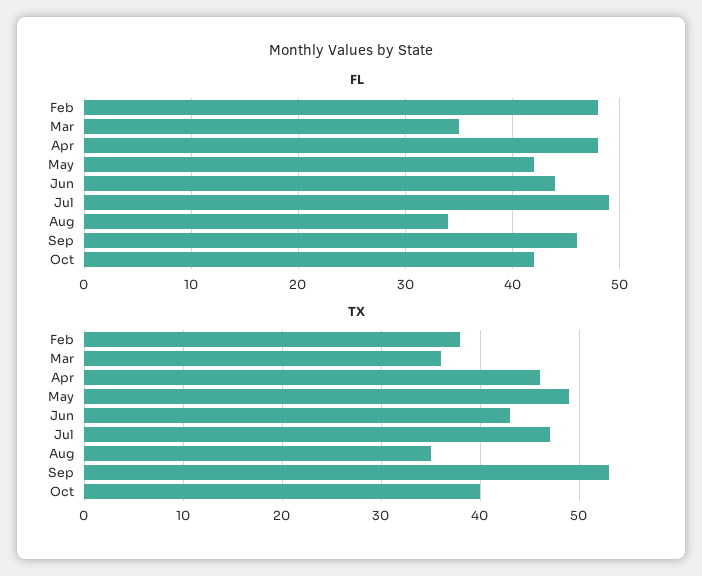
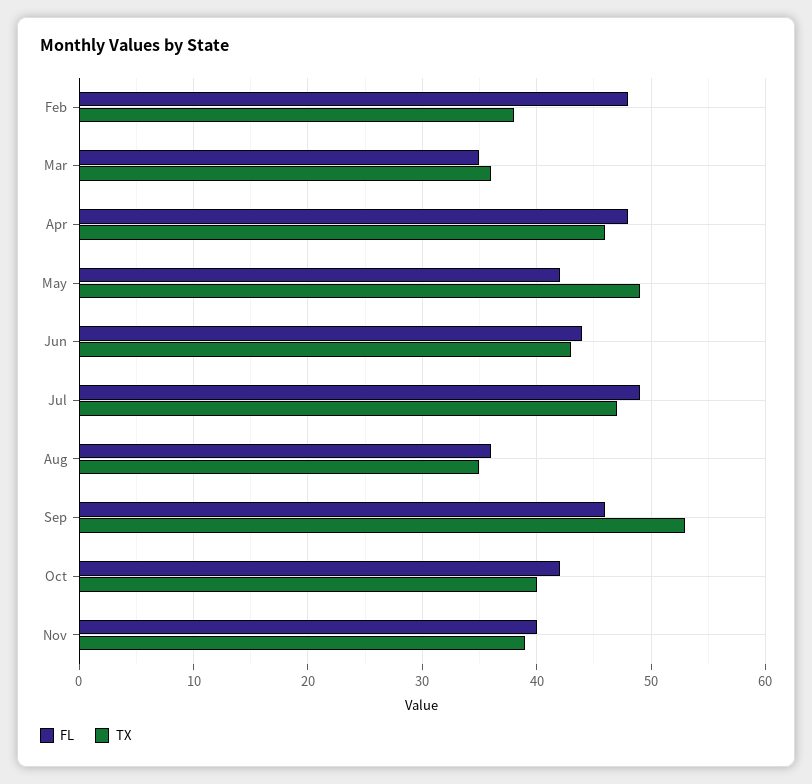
FL, Aug: 34 -> 36
FL, Nov: none -> 40
TX, Nov: none -> 39

